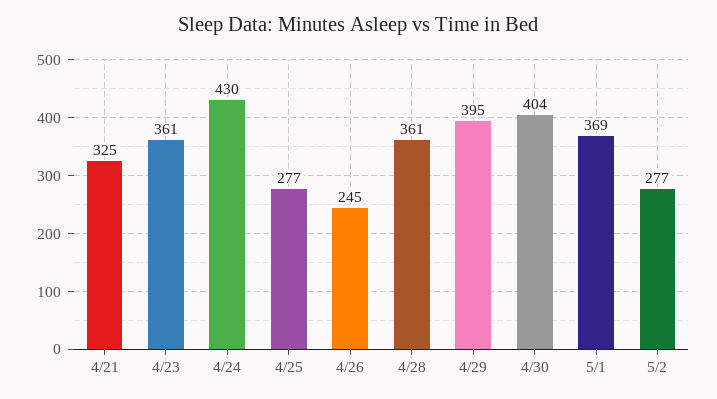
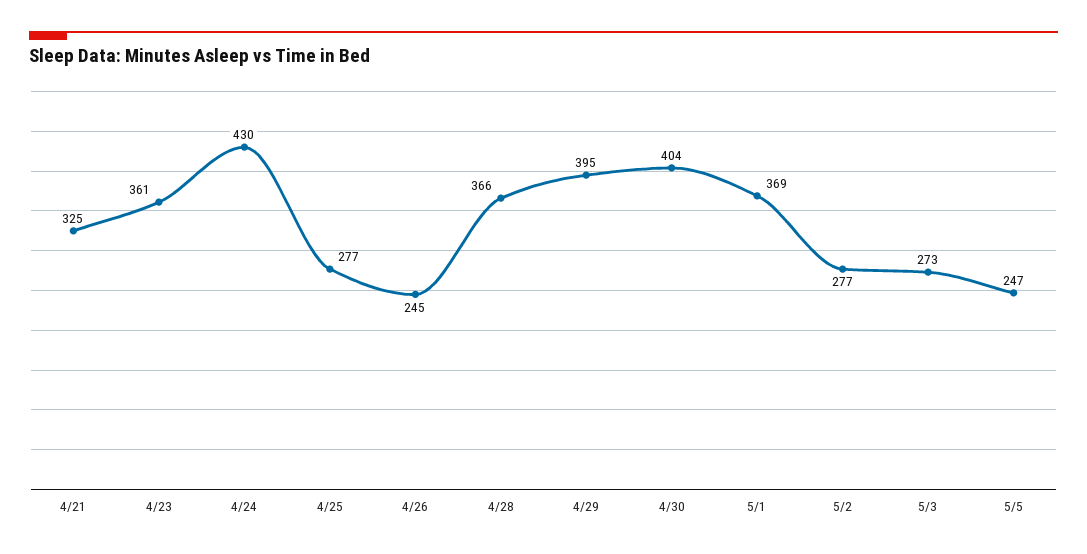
4/28: 361 -> 366
5/3: none -> 273
5/5: none -> 247

